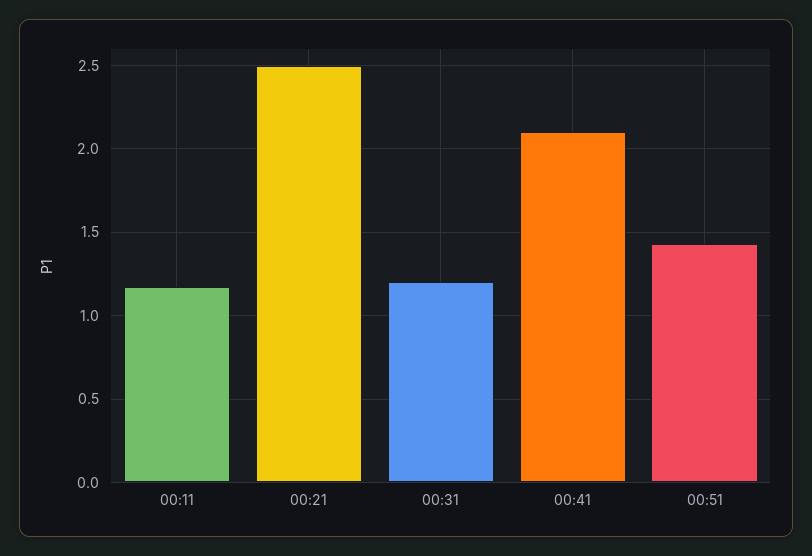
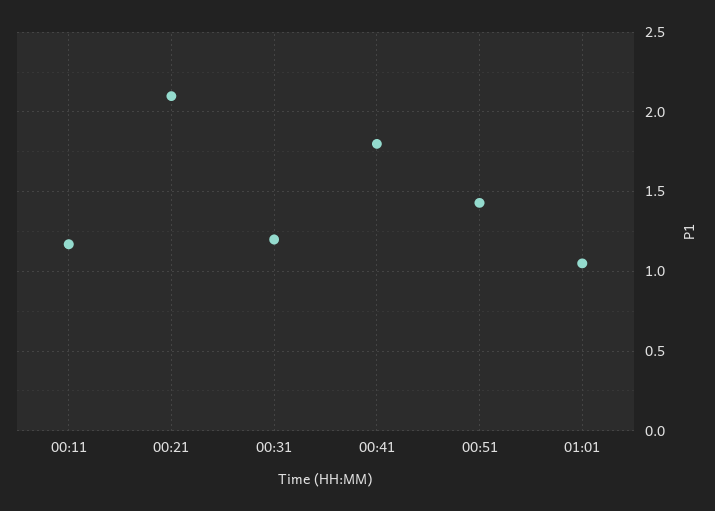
00:21: 2.5 -> 2.1
00:41: 2.1 -> 1.8
01:01: none -> 1.05

